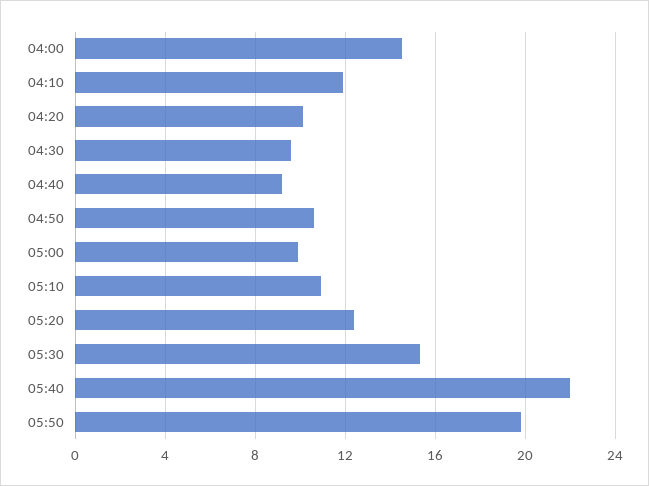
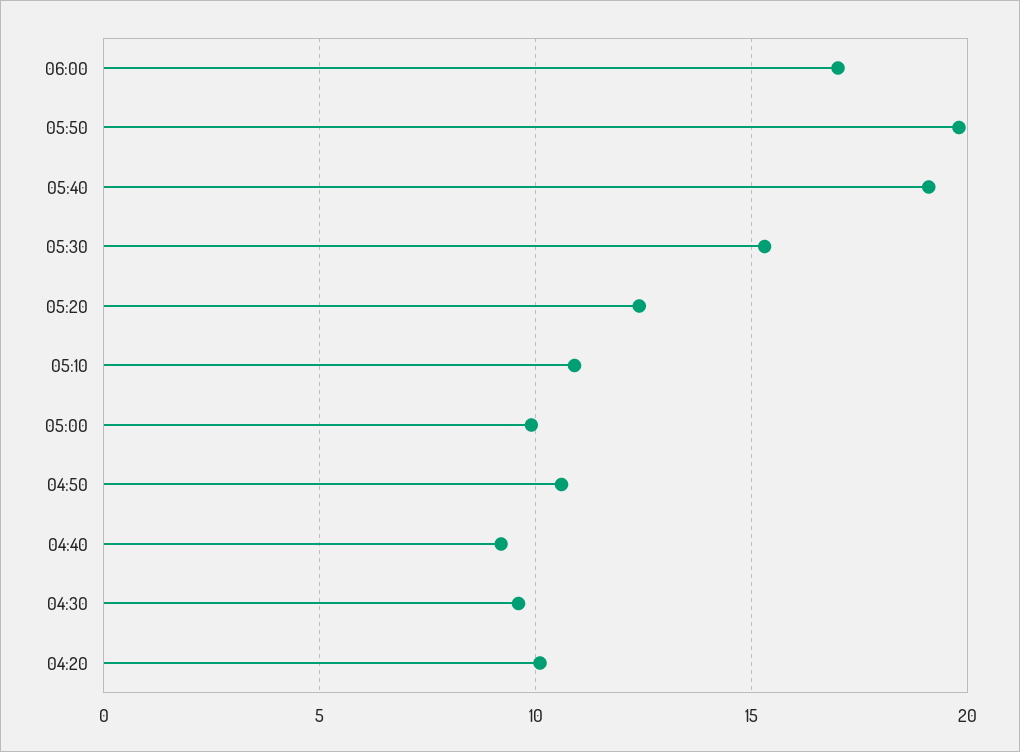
04:00: 14.5 -> none
04:10: 12 -> none
05:40: 22 -> 19
06:00: none -> 17

